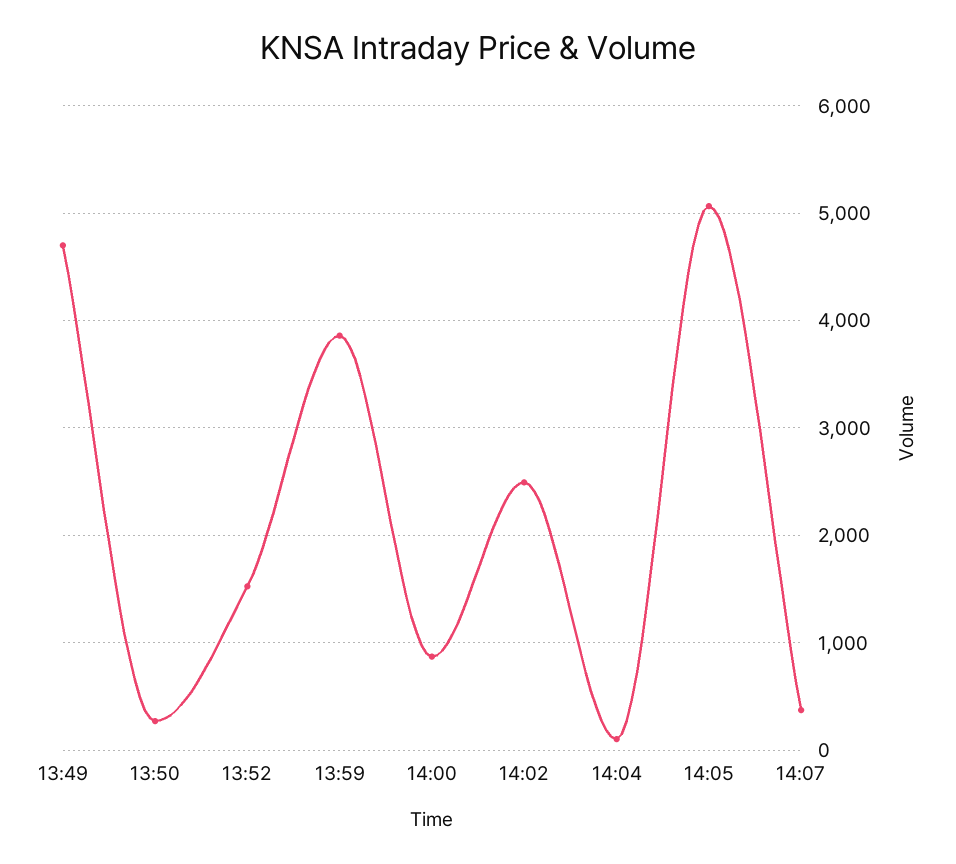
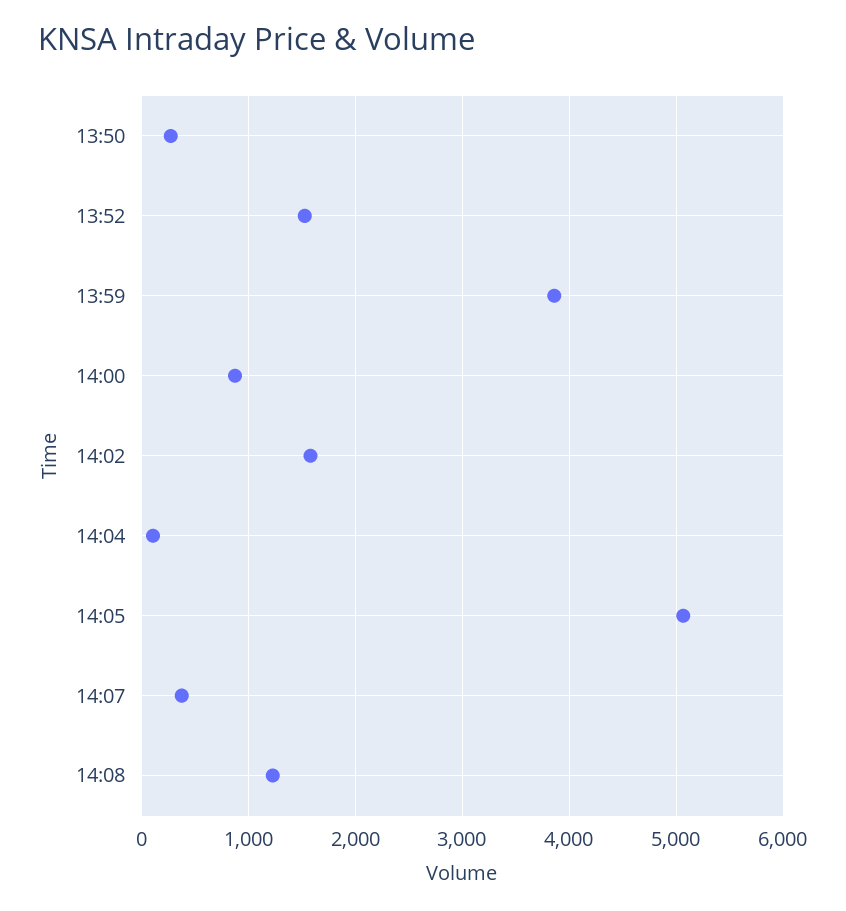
13:49: 4700 -> none
14:02: 2500 -> 1600
14:08: none -> 1200

